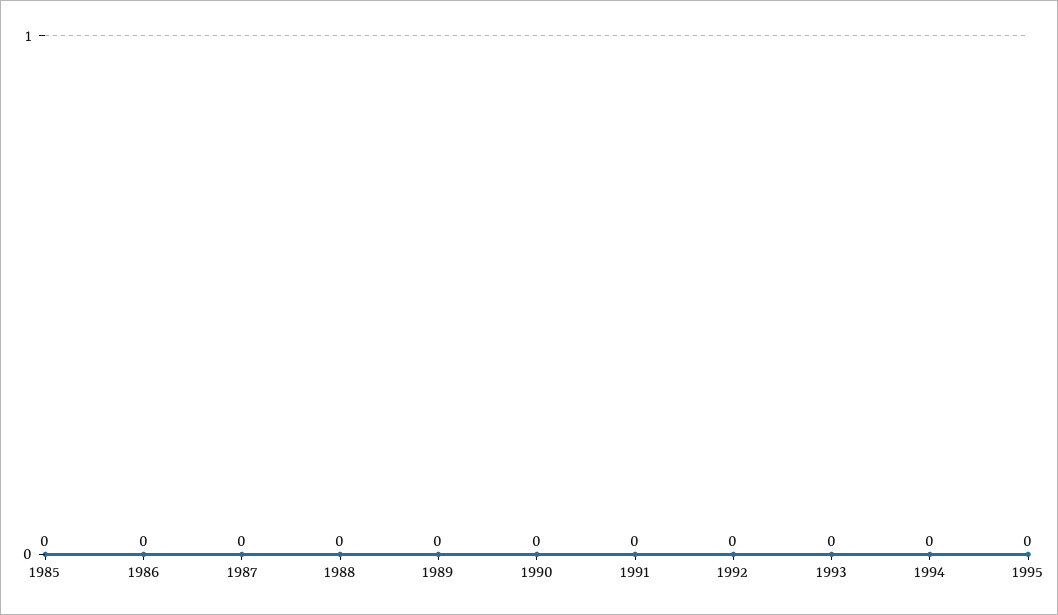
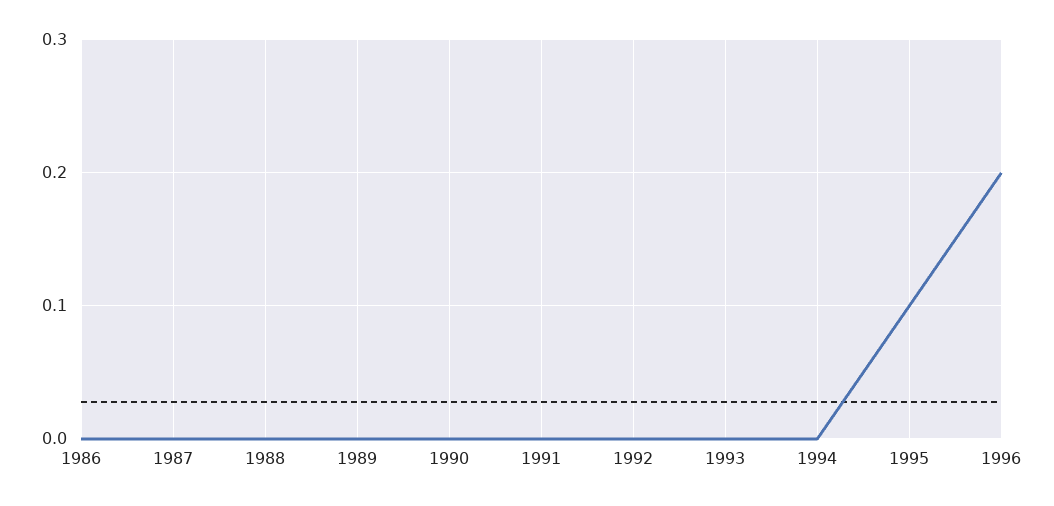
1985: 0 -> none
1995: 0 -> 0.1
1996: none -> 0.2

